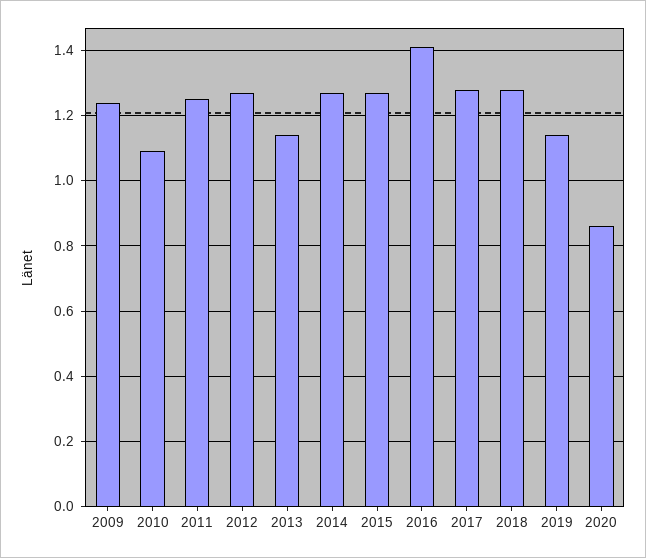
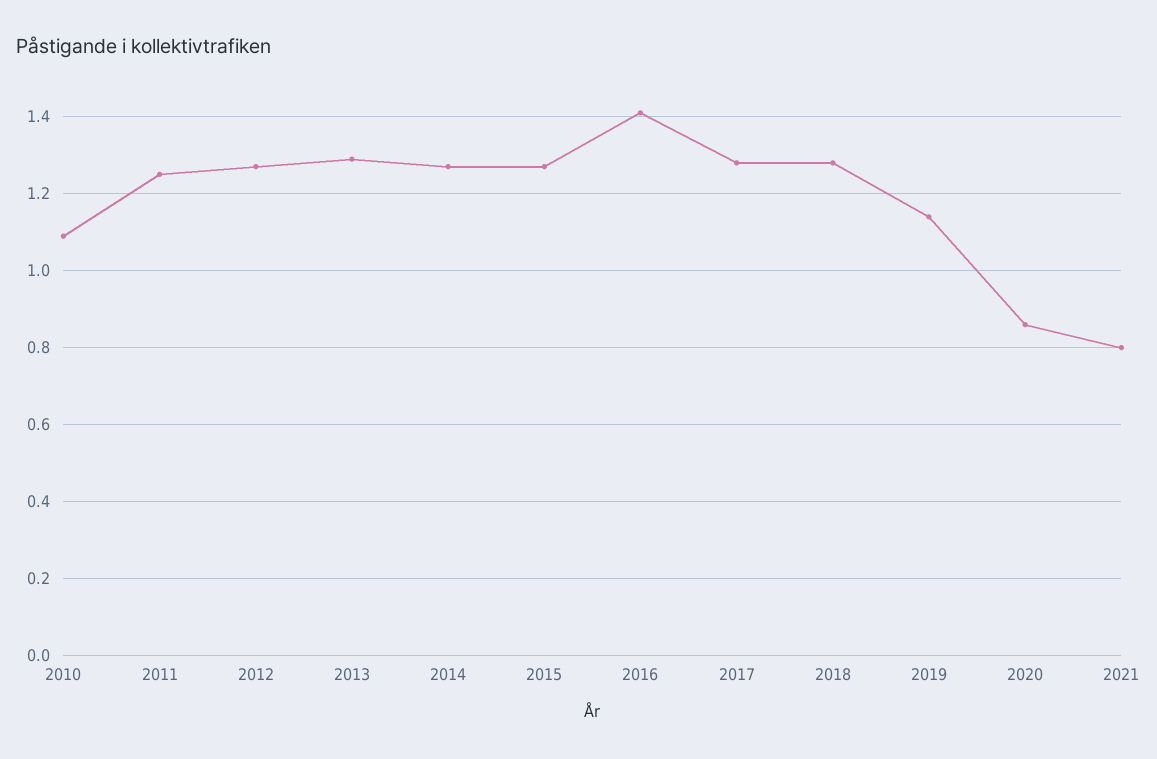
2009: 1.25 -> none
2013: 1.15 -> 1.3
2021: none -> 0.8

